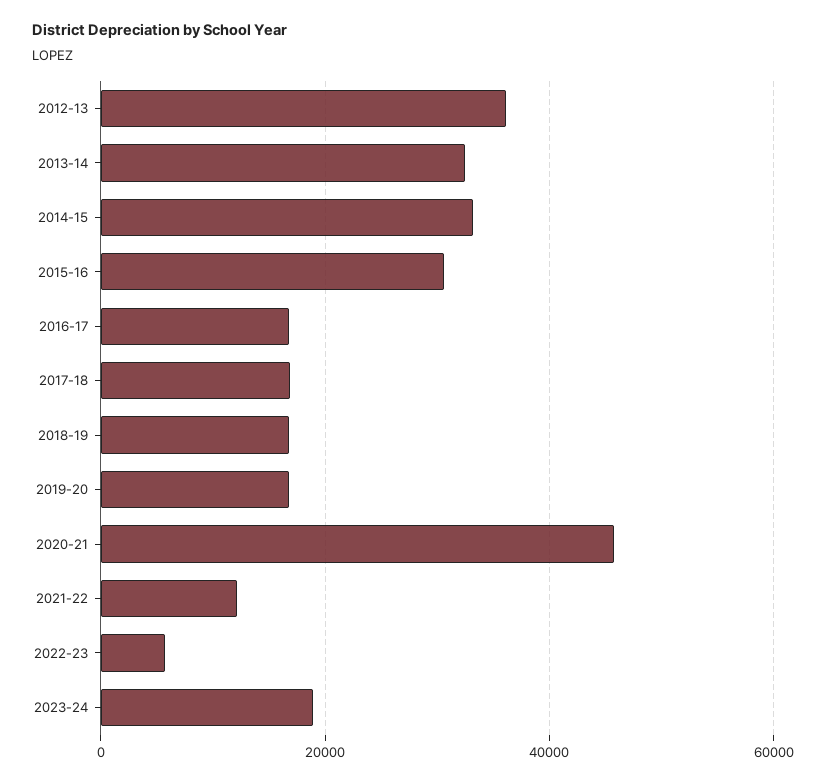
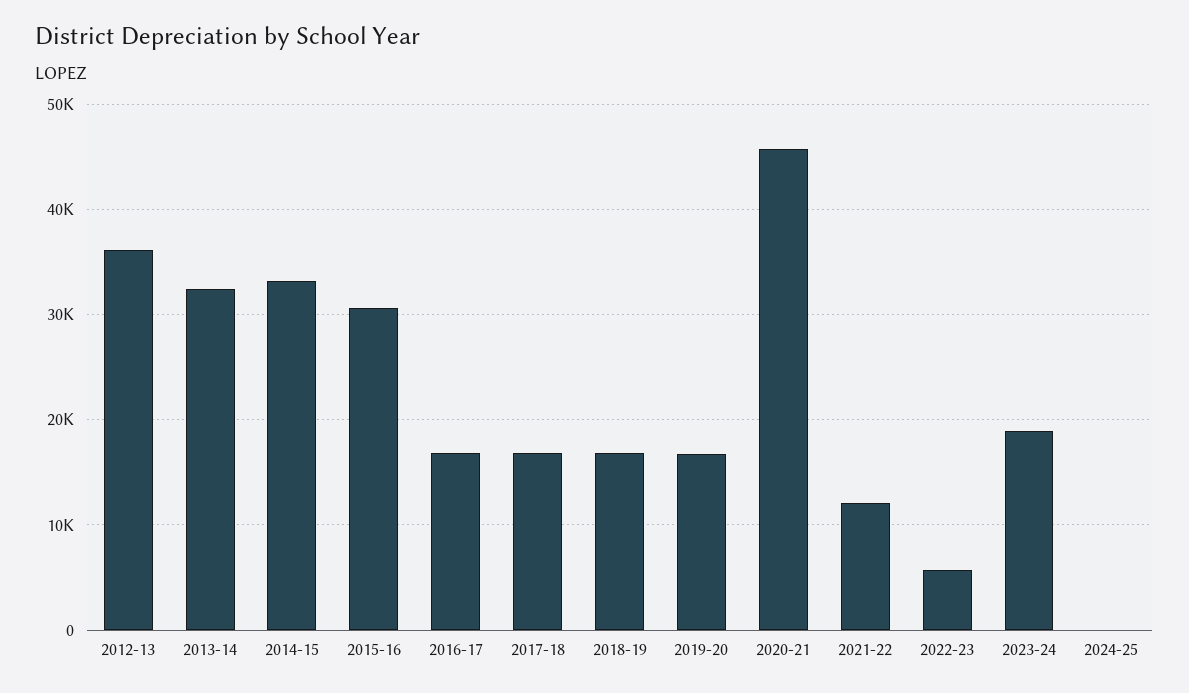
2024-25: none -> 0

